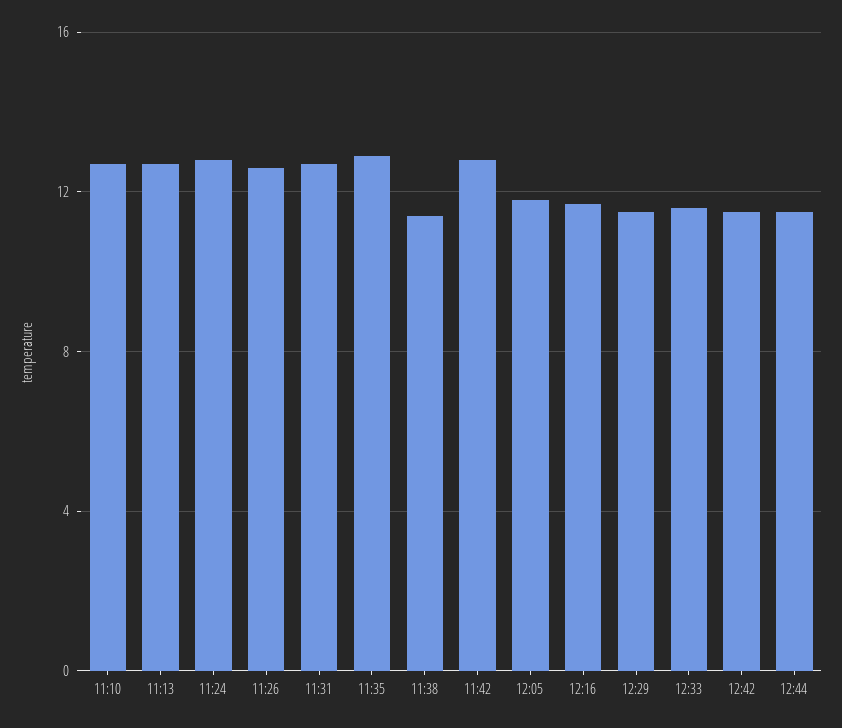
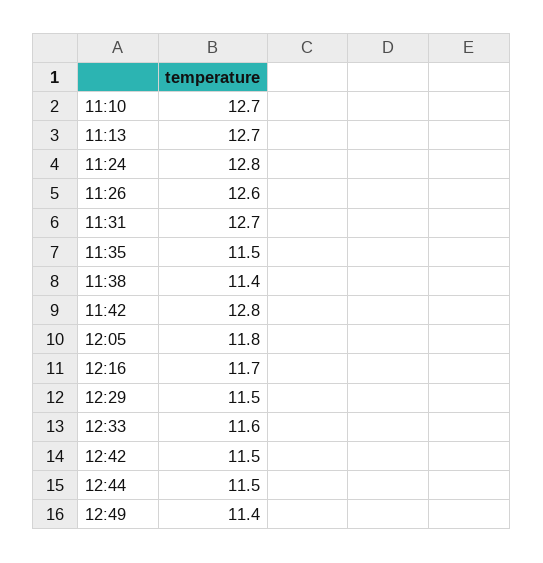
11:35: 13 -> 11.5
12:49: none -> 11.4

